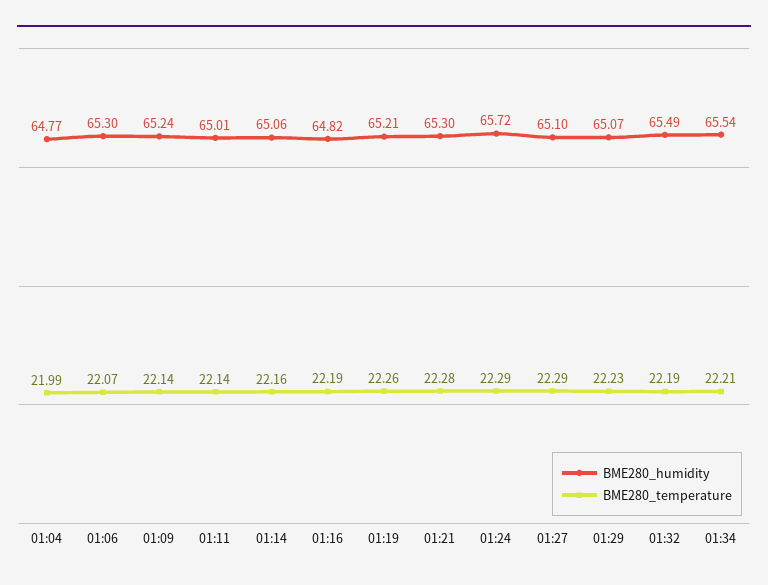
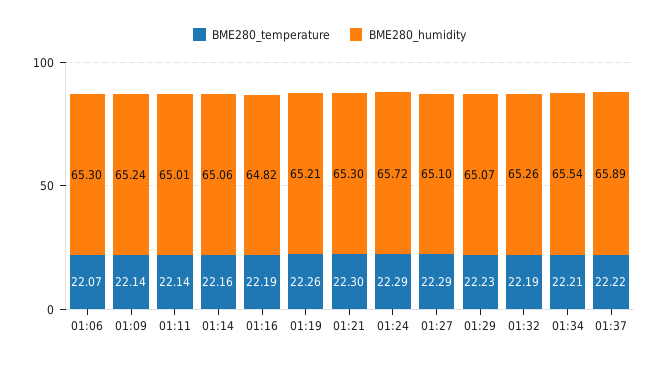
BME280_humidity, 01:04: 64.77 -> none
BME280_temperature, 01:04: 21.99 -> none
BME280_temperature, 01:21: 22.28 -> 22.3
BME280_humidity, 01:32: 65.49 -> 65.26
BME280_temperature, 01:37: none -> 22.22
BME280_humidity, 01:37: none -> 65.89

